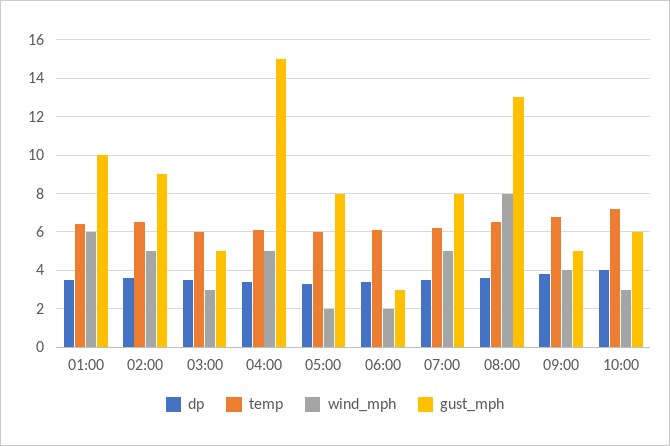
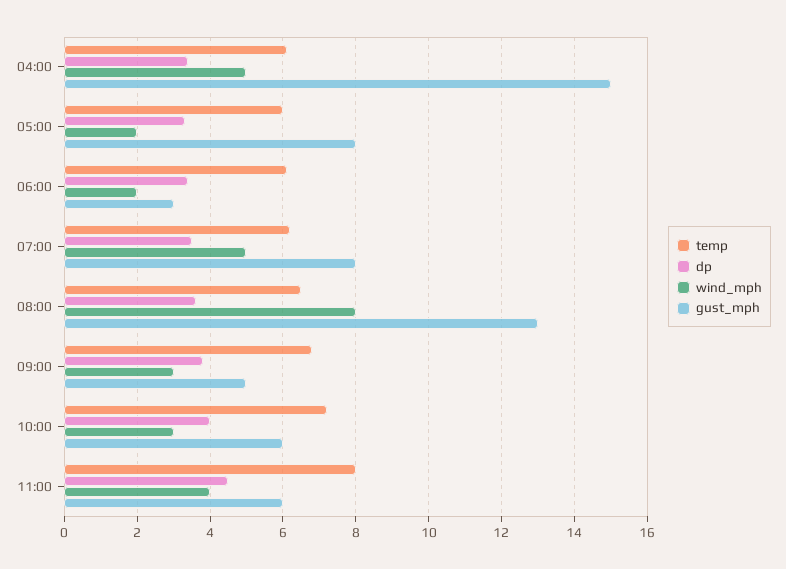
dp, 01:00: 3.5 -> none
temp, 01:00: 6.5 -> none
wind_mph, 01:00: 6 -> none
gust_mph, 01:00: 10 -> none
dp, 02:00: 3.5 -> none
temp, 02:00: 6.5 -> none
wind_mph, 02:00: 5 -> none
gust_mph, 02:00: 9 -> none
dp, 03:00: 3.5 -> none
temp, 03:00: 6 -> none
wind_mph, 03:00: 3 -> none
gust_mph, 03:00: 5 -> none
wind_mph, 09:00: 4 -> 3
temp, 11:00: none -> 8
dp, 11:00: none -> 4.5
wind_mph, 11:00: none -> 4
gust_mph, 11:00: none -> 6

